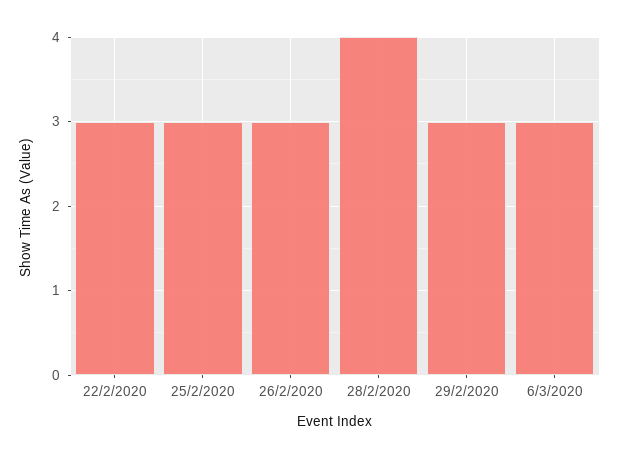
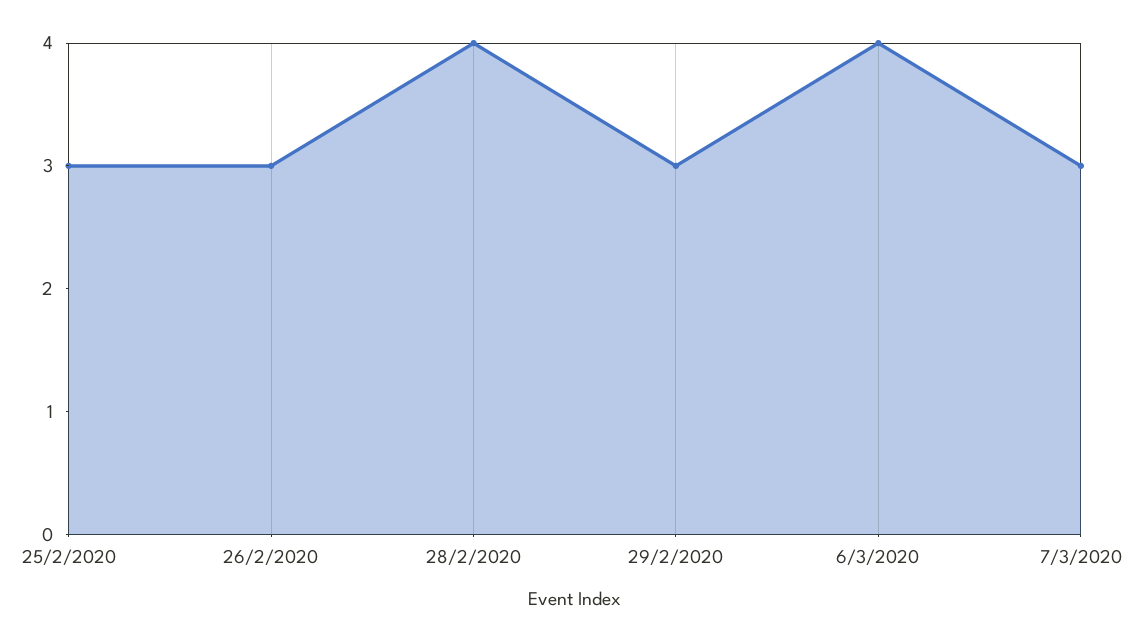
22/2/2020: 3 -> none
6/3/2020: 3 -> 4
7/3/2020: none -> 3

